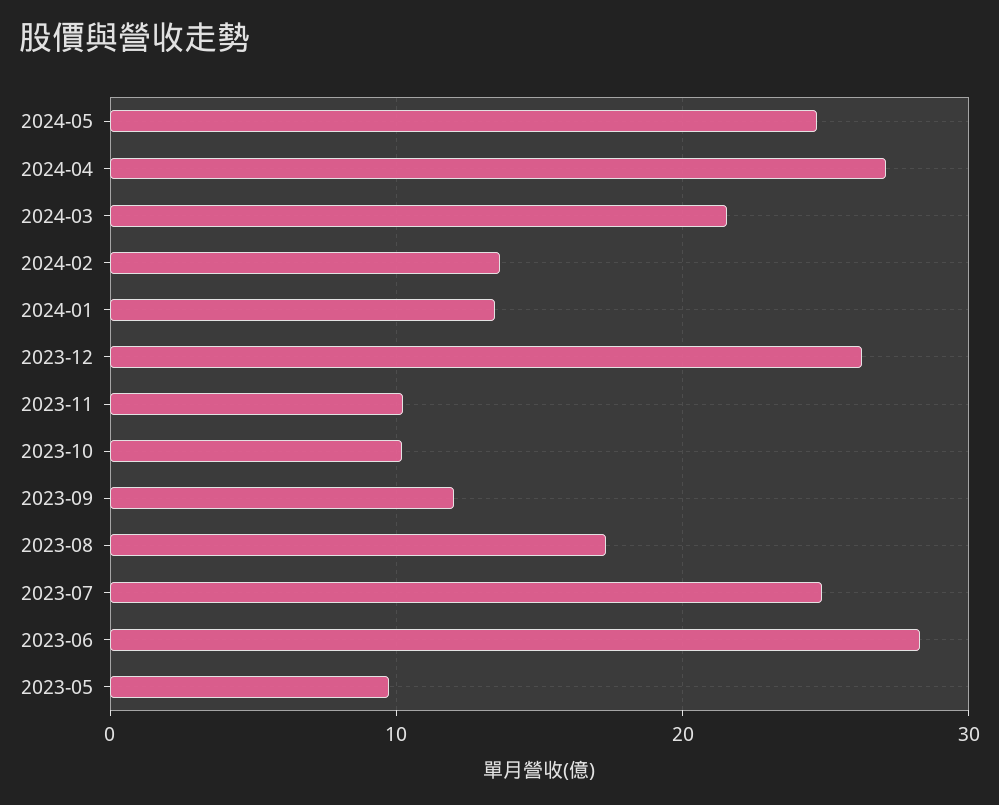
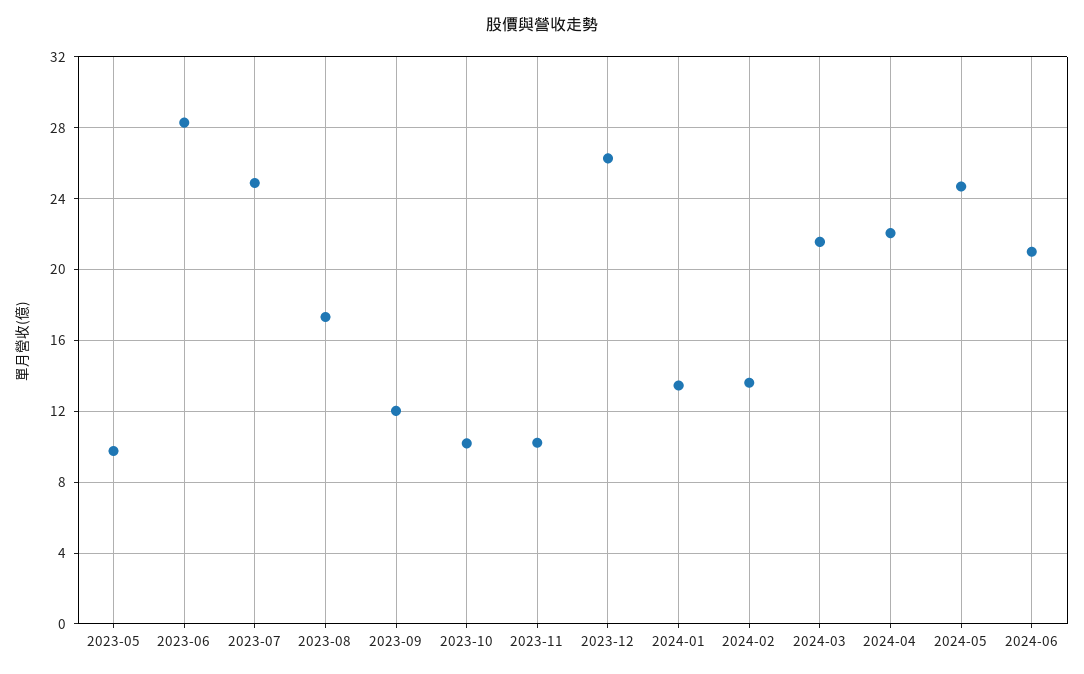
2024-04: 27 -> 22
2024-06: none -> 21

